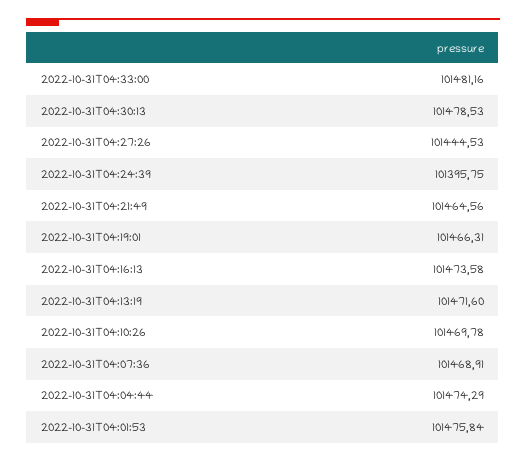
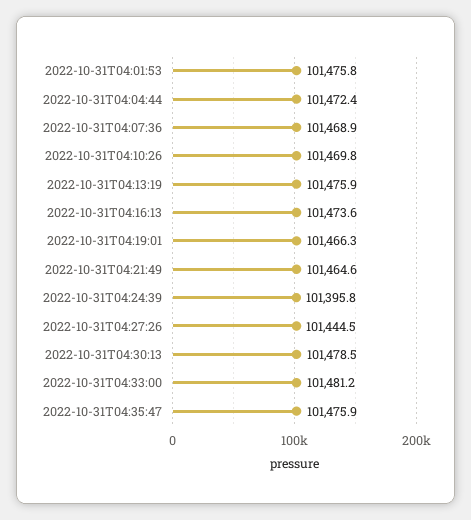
2022-10-31T04:13:19: 101471.6 -> 101475.9
2022-10-31T04:04:44: 101474.29 -> 101472.4
2022-10-31T04:35:47: none -> 101475.9

